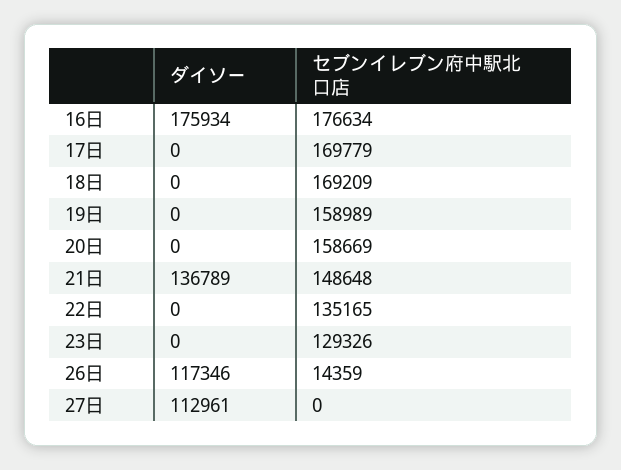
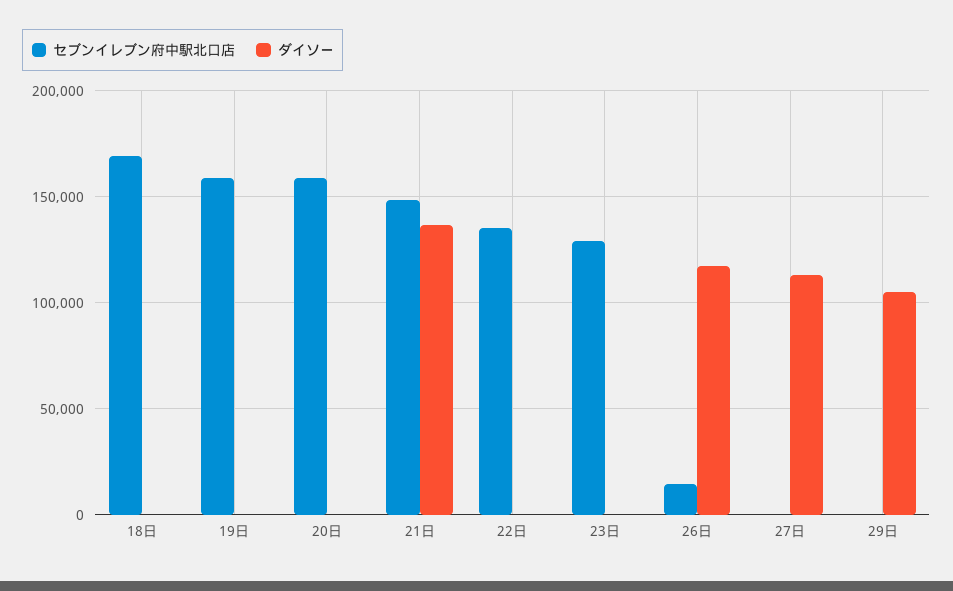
ダイソー, 16日: 175934 -> none
セブンイレブン府中駅北口店, 16日: 176634 -> none
ダイソー, 17日: 0 -> none
セブンイレブン府中駅北口店, 17日: 169779 -> none
セブンイレブン府中駅北口店, 29日: none -> 0
ダイソー, 29日: none -> 105000

